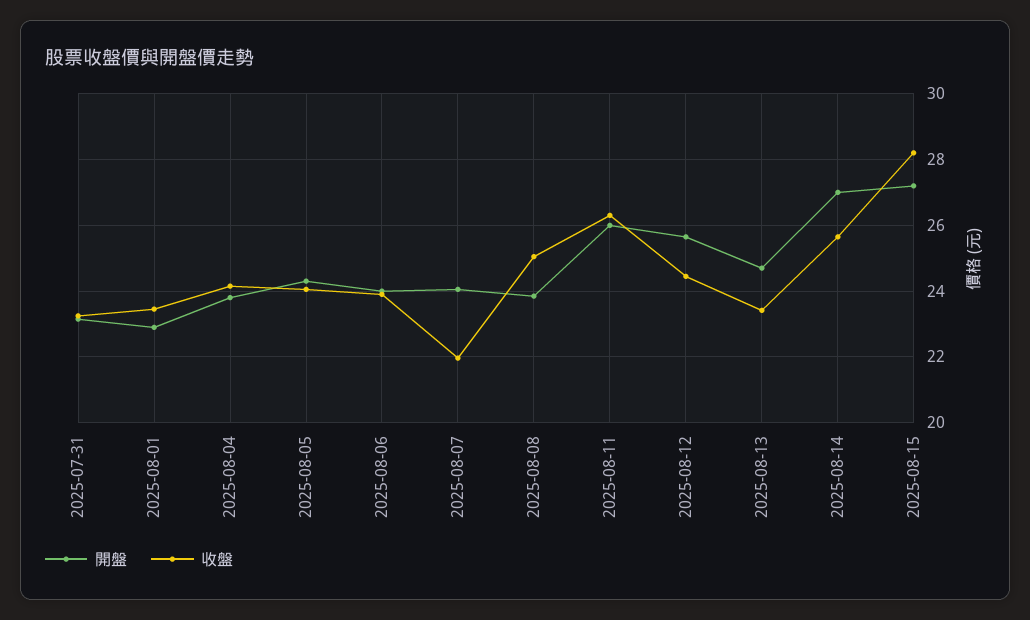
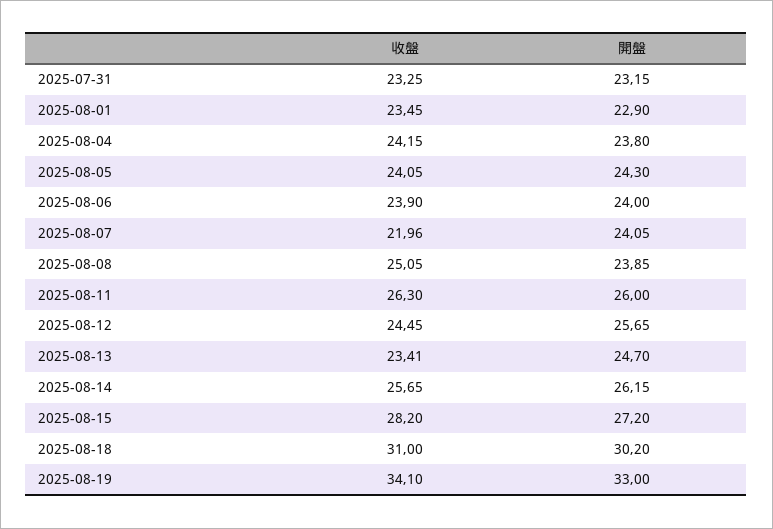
開盤, 2025-08-14: 27 -> 26.15
收盤, 2025-08-18: none -> 31
開盤, 2025-08-18: none -> 30.2
收盤, 2025-08-19: none -> 34.1
開盤, 2025-08-19: none -> 33

